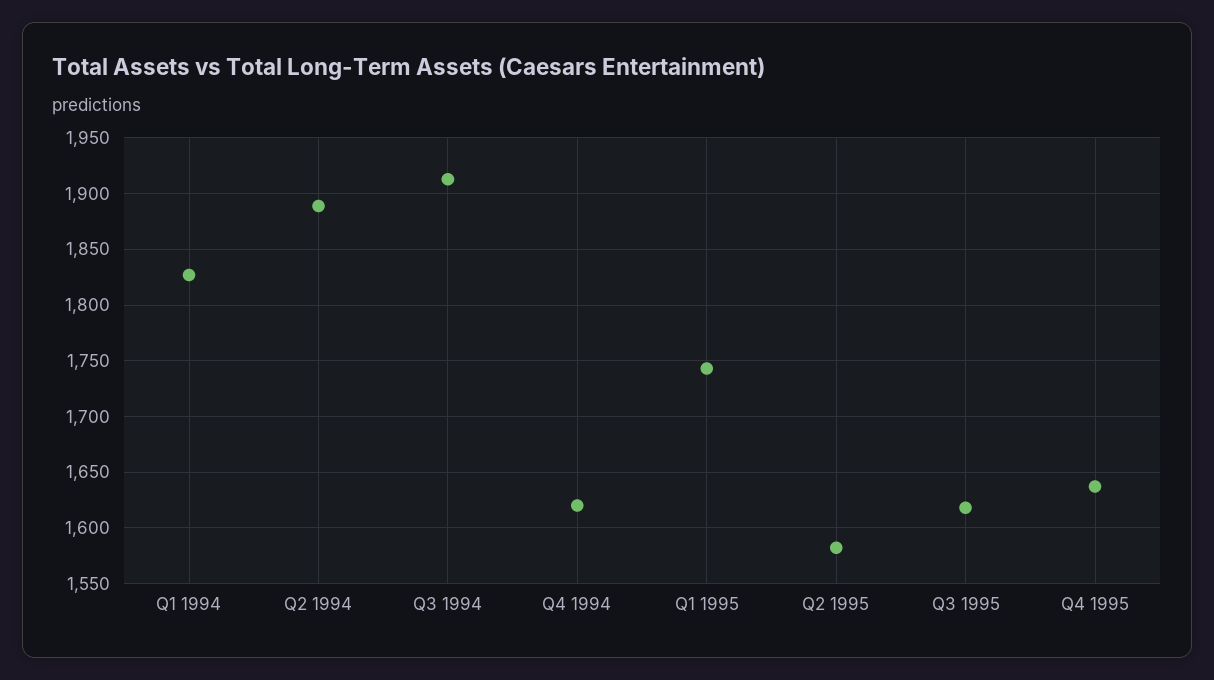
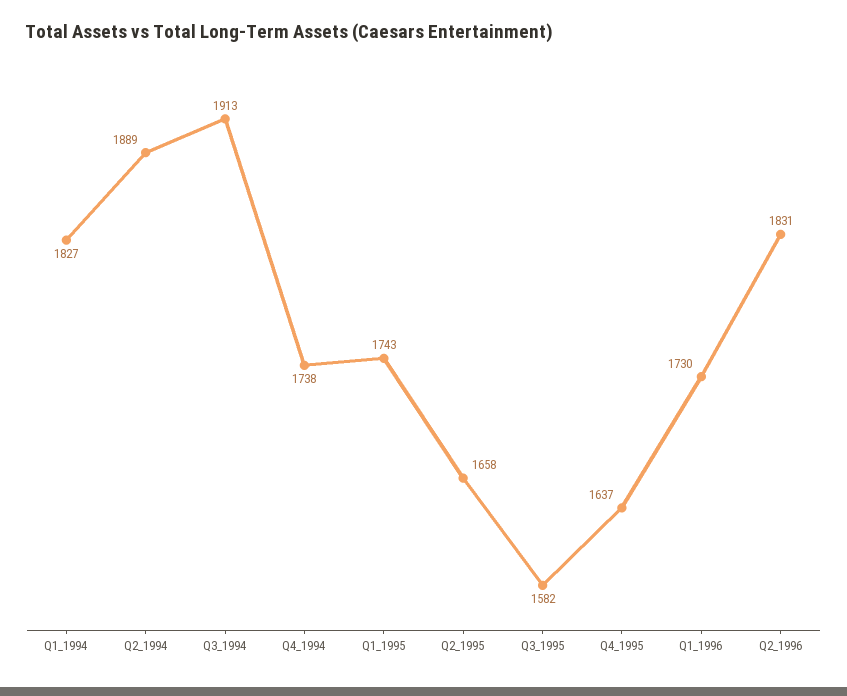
Q4 1994: 1620 -> 1738
Q2 1995: 1580 -> 1658
Q3 1995: 1620 -> 1582
Q1_1996: none -> 1730
Q2_1996: none -> 1831

